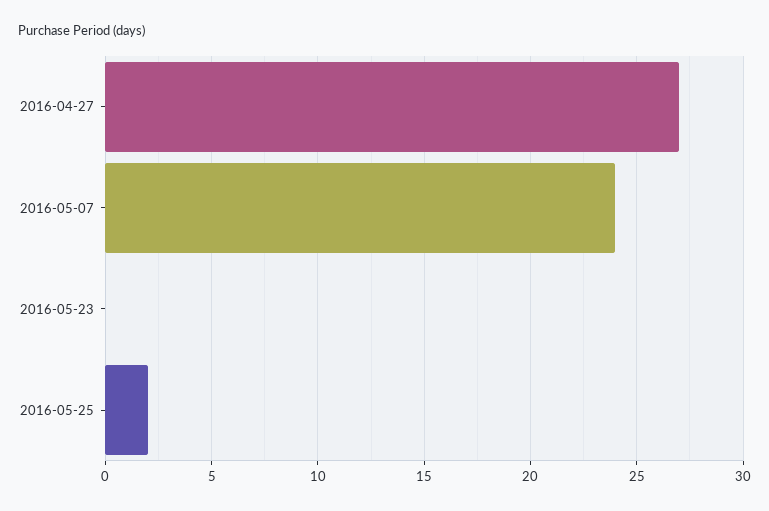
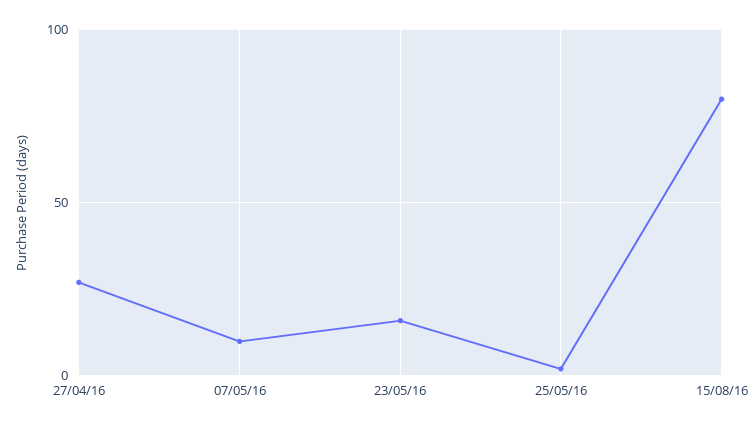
2016-05-07: 24 -> 10
2016-05-23: 0 -> 15
15/08/16: none -> 80

